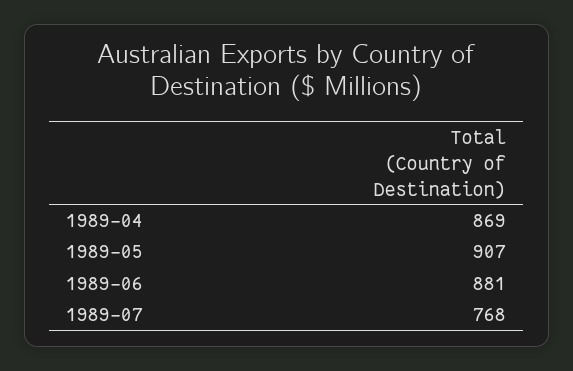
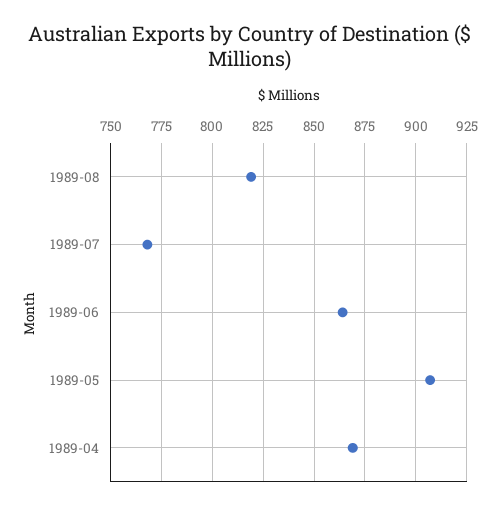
1989-06: 881 -> 865
1989-08: none -> 820

